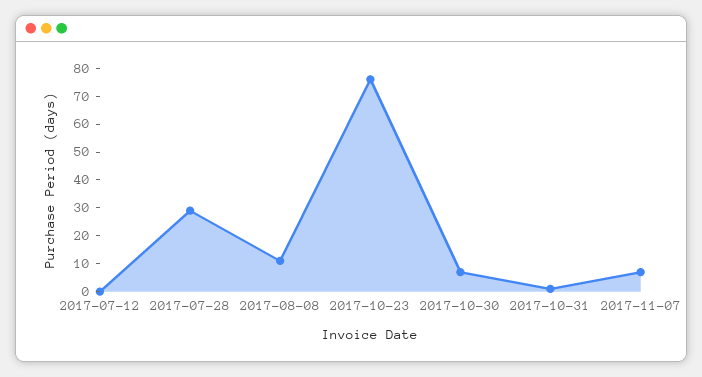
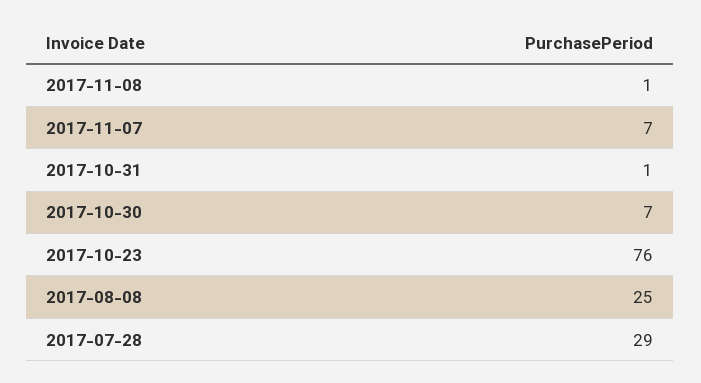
2017-07-12: 0 -> none
2017-08-08: 10 -> 25
2017-11-08: none -> 1

